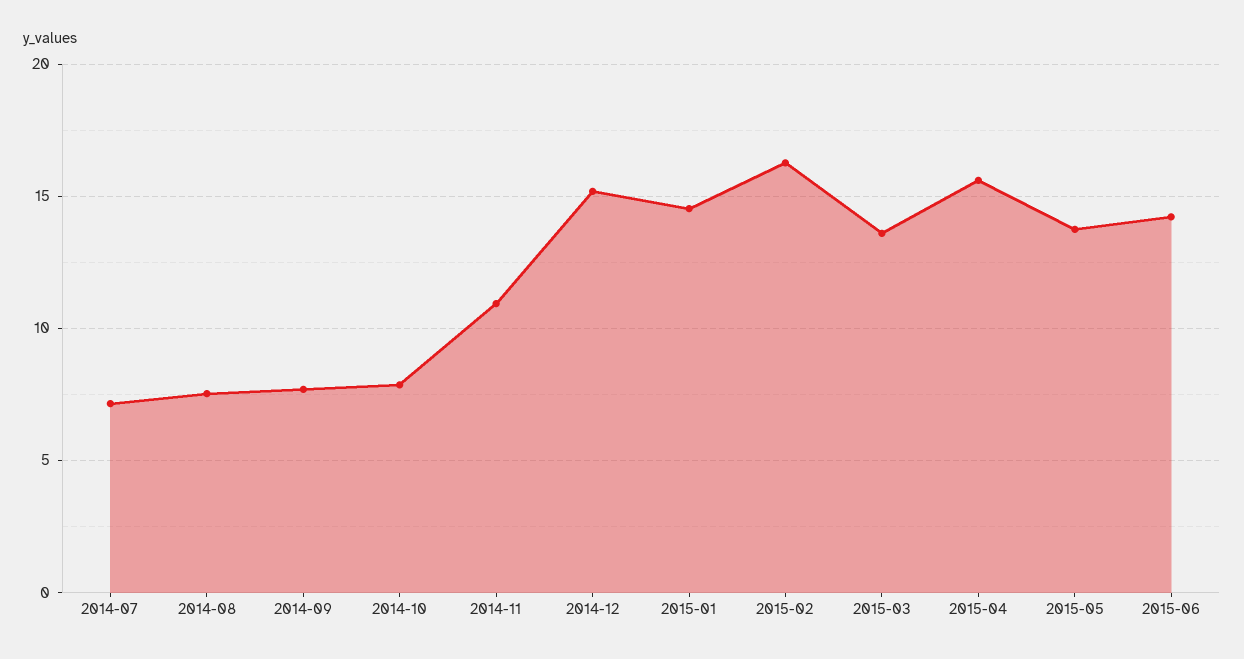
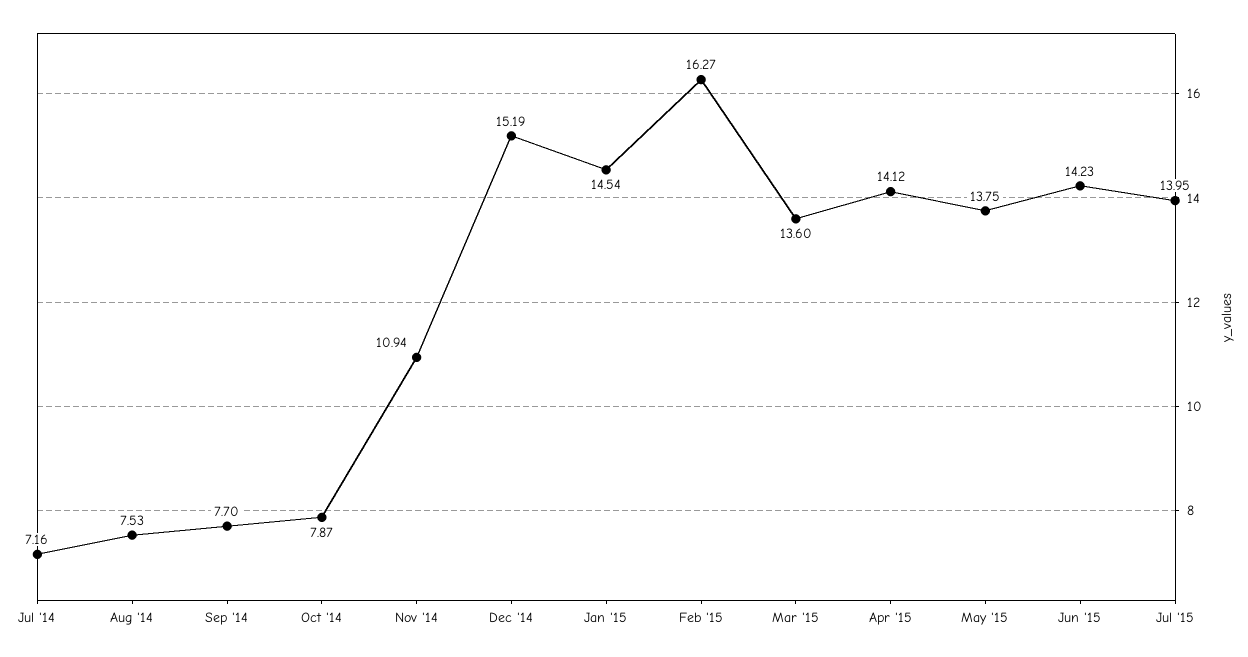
2015-04: 15.5 -> 14.12
Jul '15: none -> 13.95

